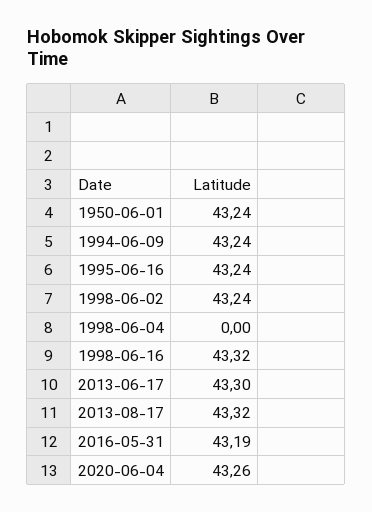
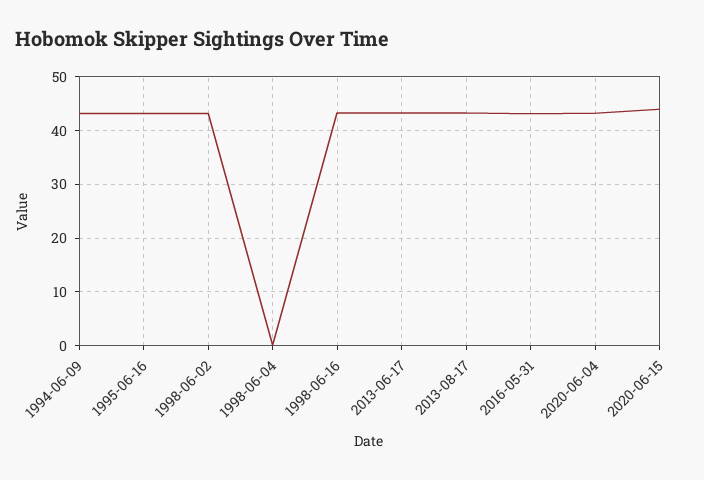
1950-06-01: 43.24 -> none
2020-06-15: none -> 44

